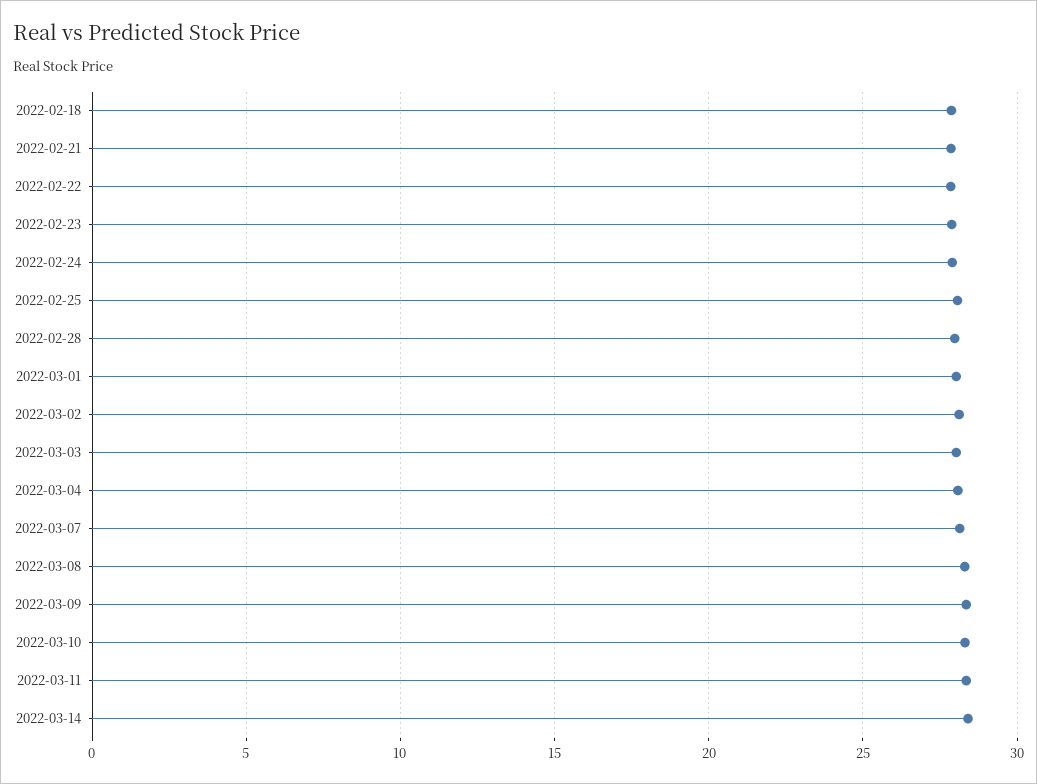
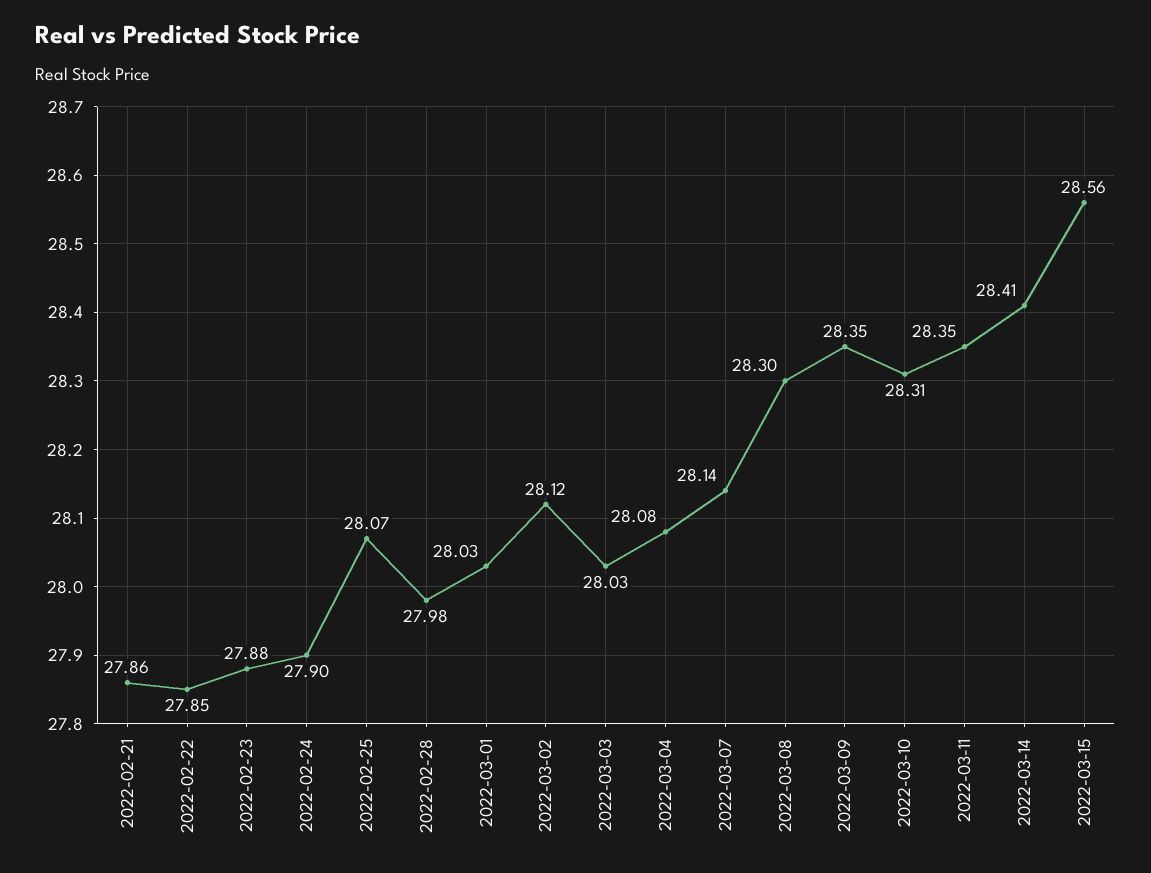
2022-02-18: 28 -> none
2022-03-15: none -> 28.56

